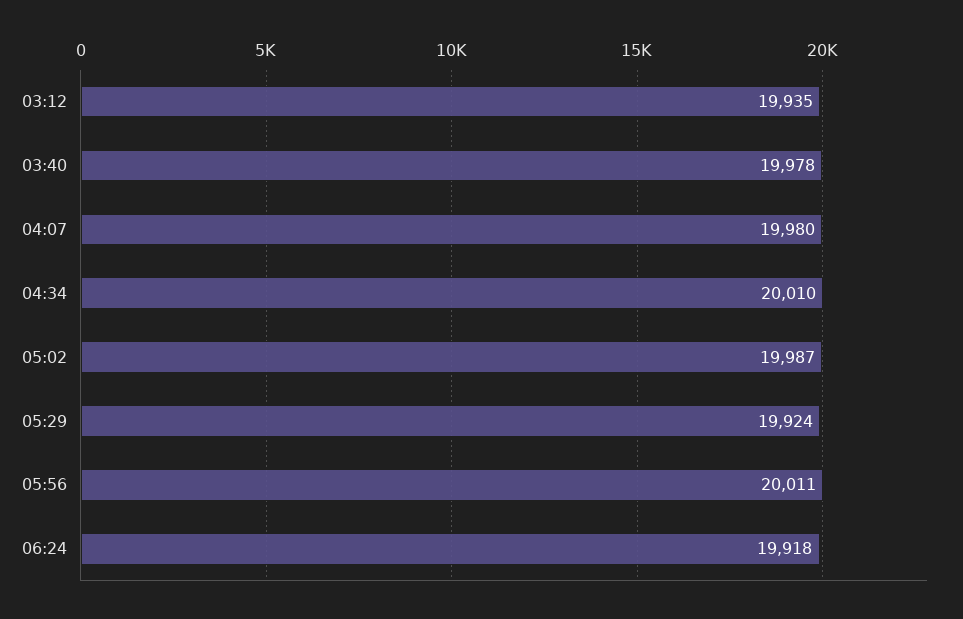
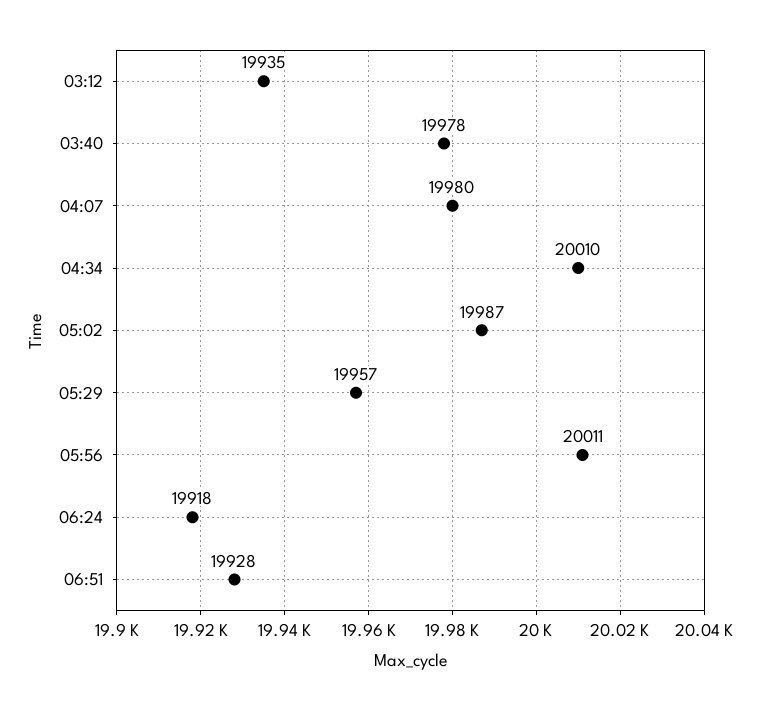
05:29: 19924 -> 19957
06:51: none -> 19928

